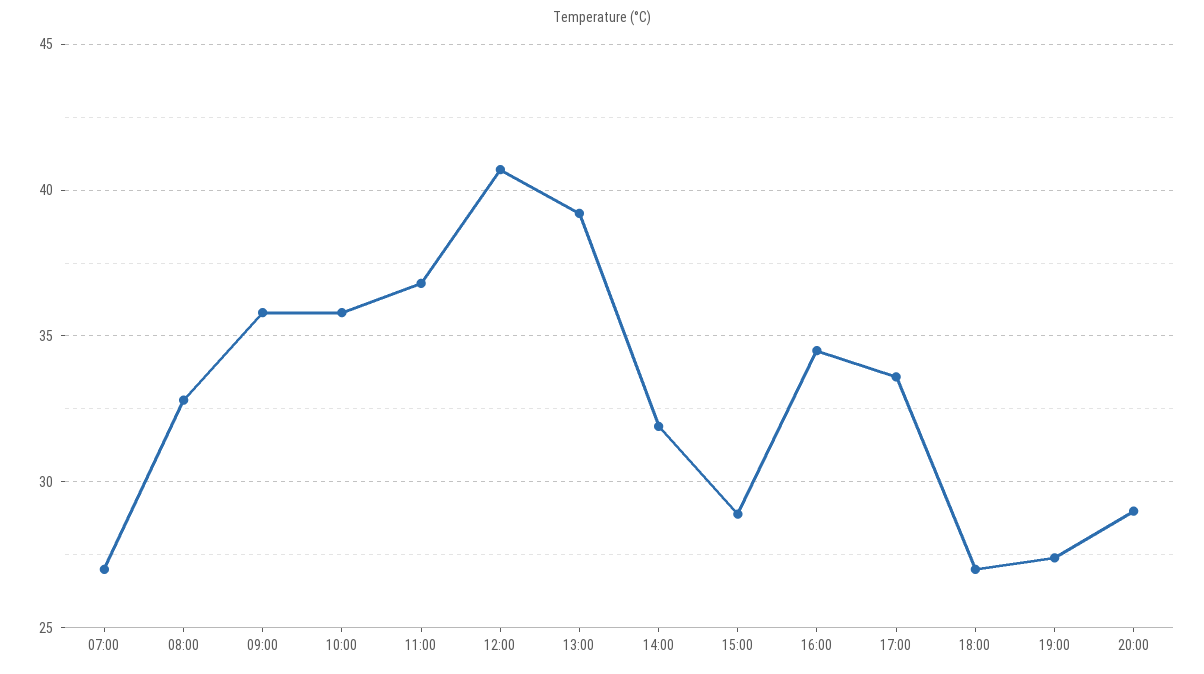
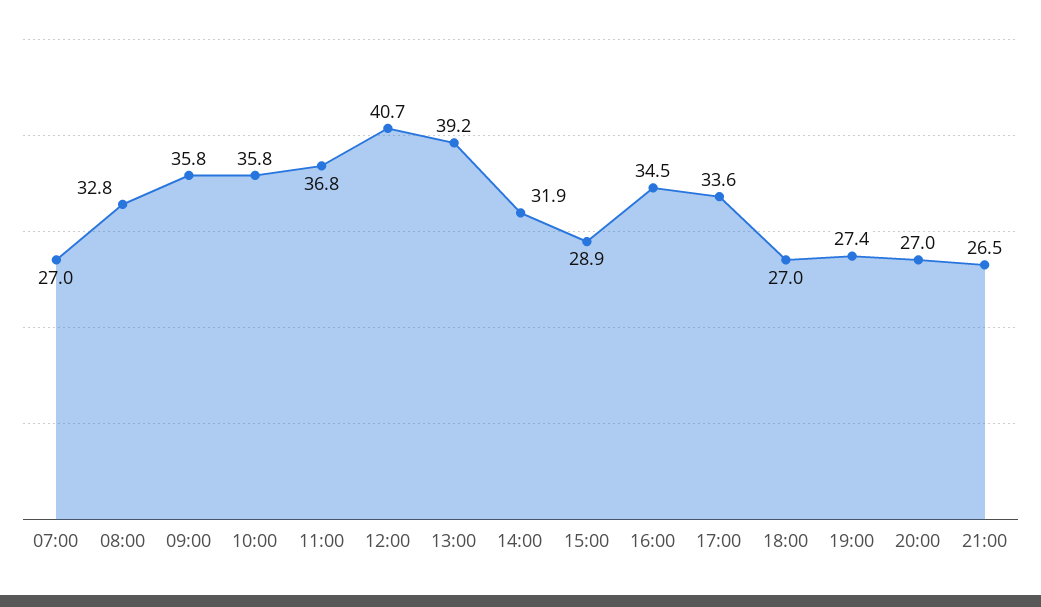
20:00: 29 -> 27
21:00: none -> 26.5

